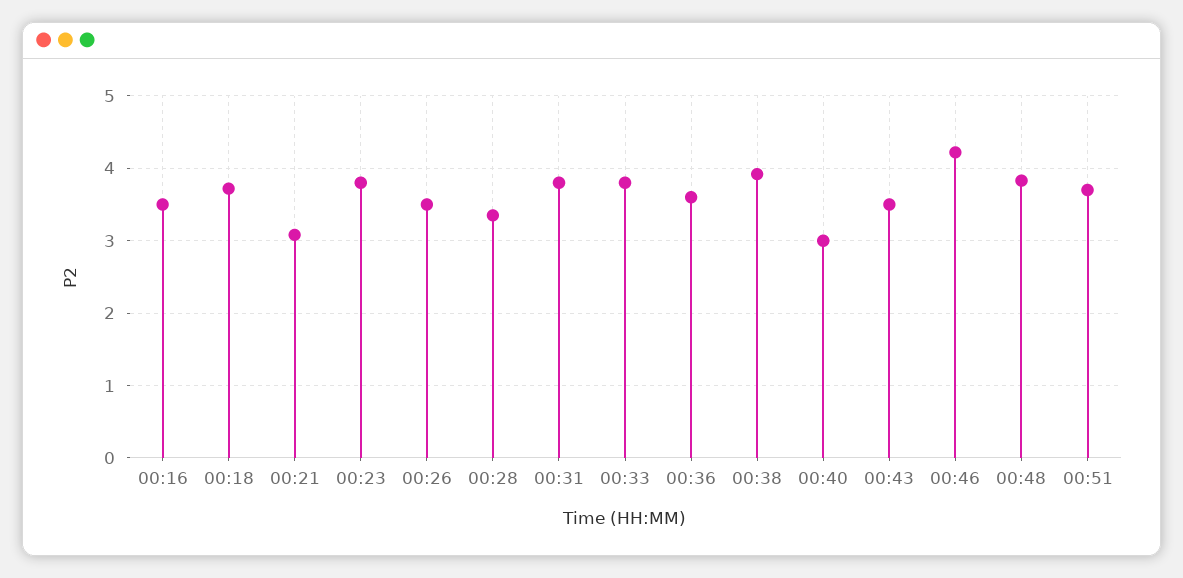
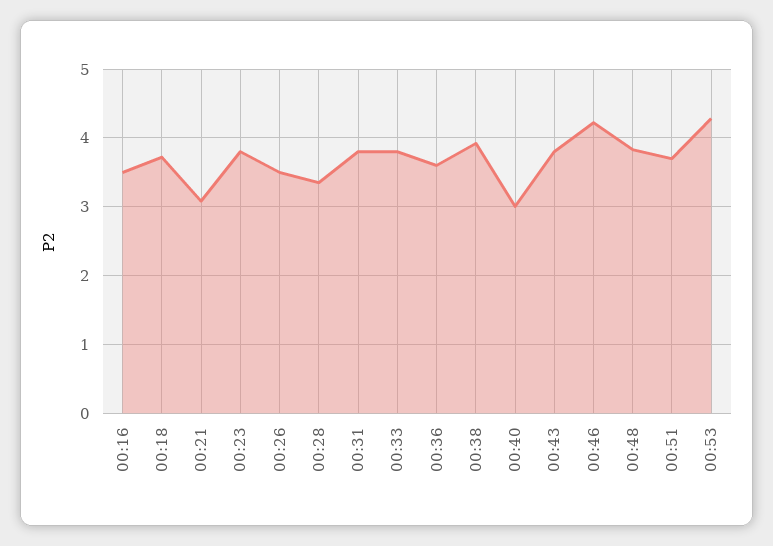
00:43: 3.5 -> 3.8
00:53: none -> 4.3

